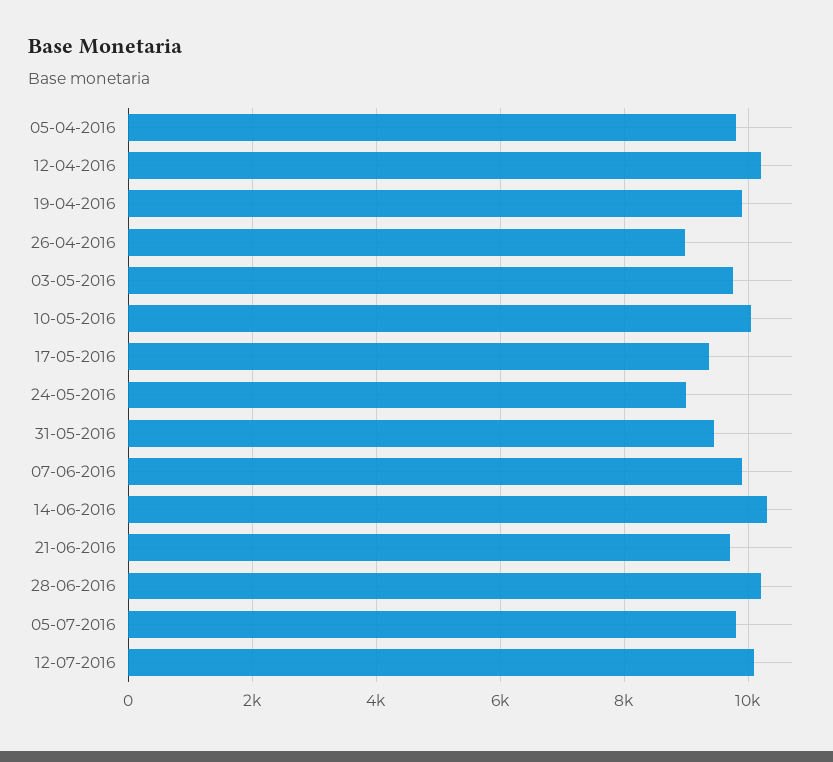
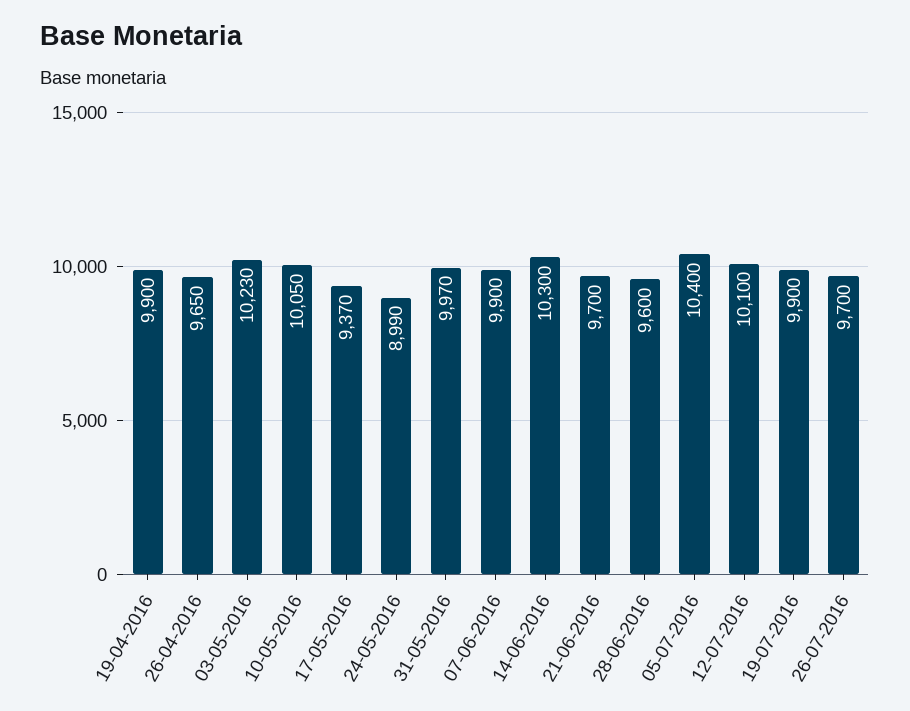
05-04-2016: 9800 -> none
12-04-2016: 10200 -> none
26-04-2016: 9000 -> 9650
03-05-2016: 9800 -> 10230
31-05-2016: 9400 -> 9970
28-06-2016: 10200 -> 9600
05-07-2016: 9800 -> 10400
19-07-2016: none -> 9900
26-07-2016: none -> 9700

